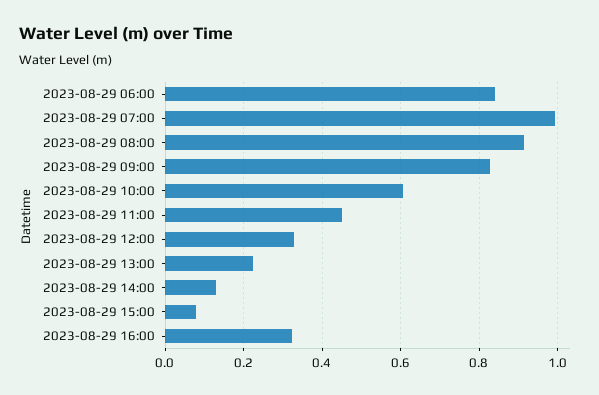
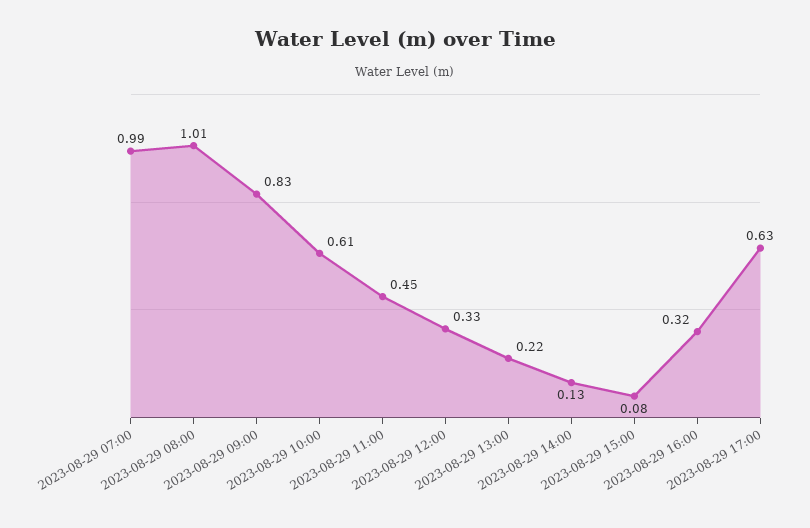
2023-08-29 06:00: 0.84 -> none
2023-08-29 08:00: 0.92 -> 1.01
2023-08-29 17:00: none -> 0.63

